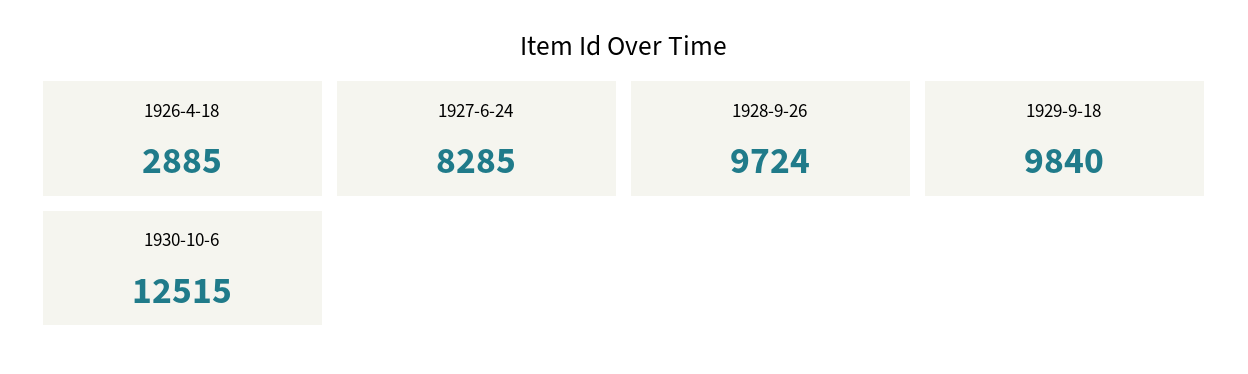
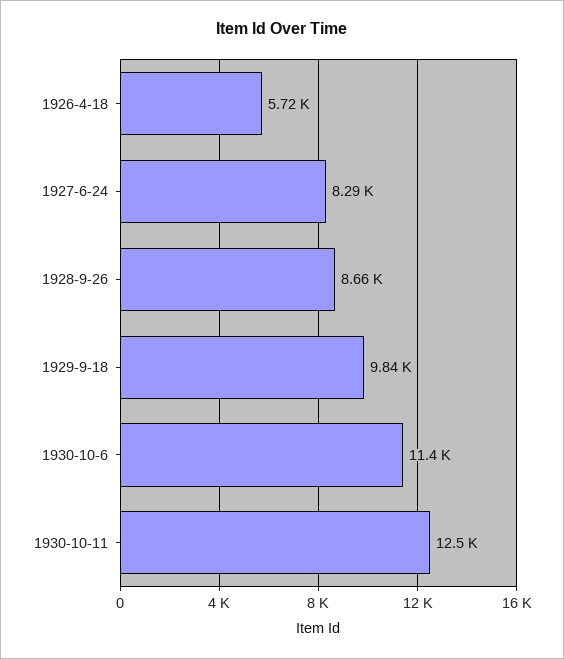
1926-4-18: 2885 -> 5720
1928-9-26: 9724 -> 8660
1930-10-6: 12515 -> 11400
1930-10-11: none -> 12500

